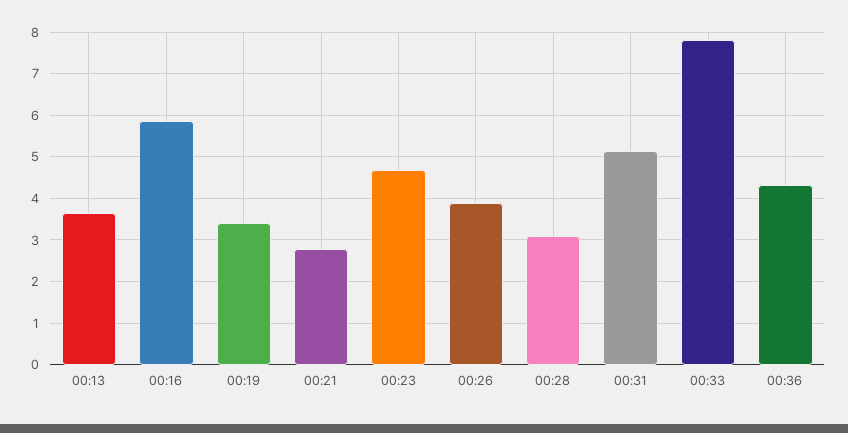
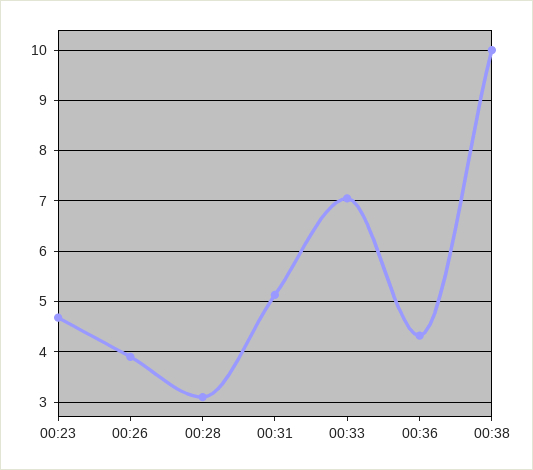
00:13: 3.6 -> none
00:16: 5.8 -> none
00:19: 3.4 -> none
00:21: 2.8 -> none
00:33: 7.8 -> 7
00:38: none -> 10

